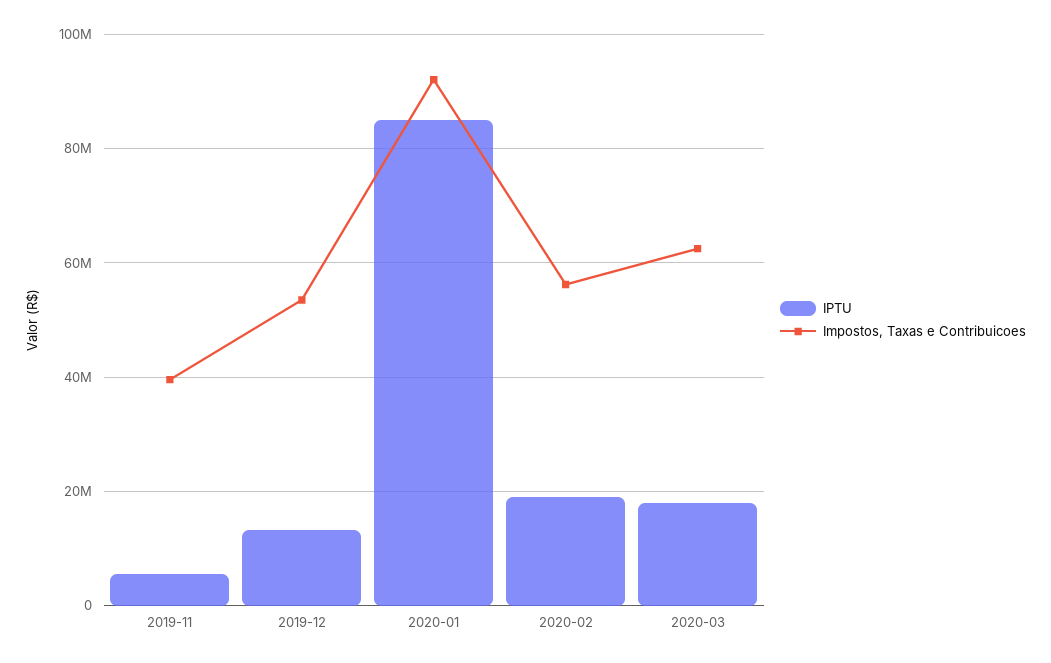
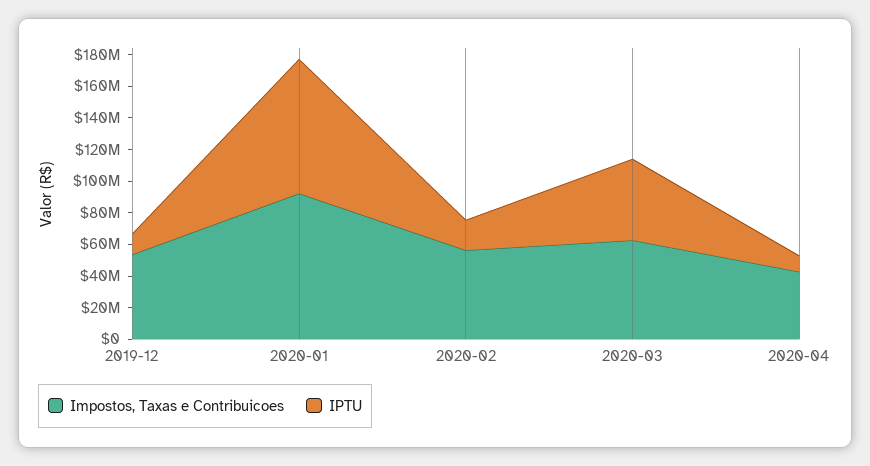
IPTU, 2019-11: 6000000 -> none
Impostos, Taxas e Contribuicoes, 2019-11: 40000000 -> none
IPTU, 2020-03: 18000000 -> 50000000
Impostos, Taxas e Contribuicoes, 2020-04: none -> 40000000
IPTU, 2020-04: none -> 10000000

